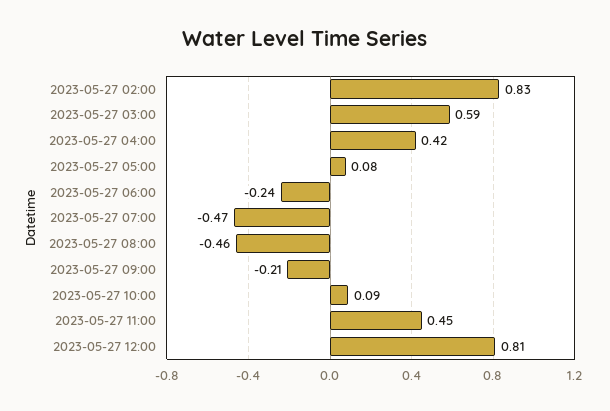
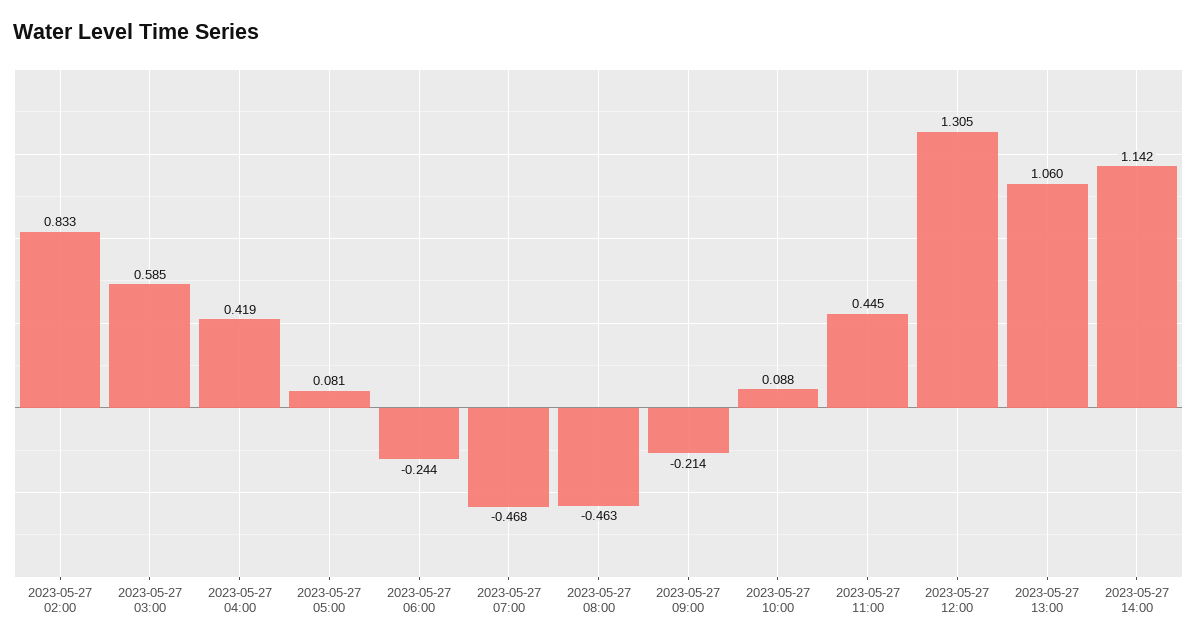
2023-05-27 12:00: 0.81 -> 1.305
2023-05-27 13:00: none -> 1.06
2023-05-27 14:00: none -> 1.142

